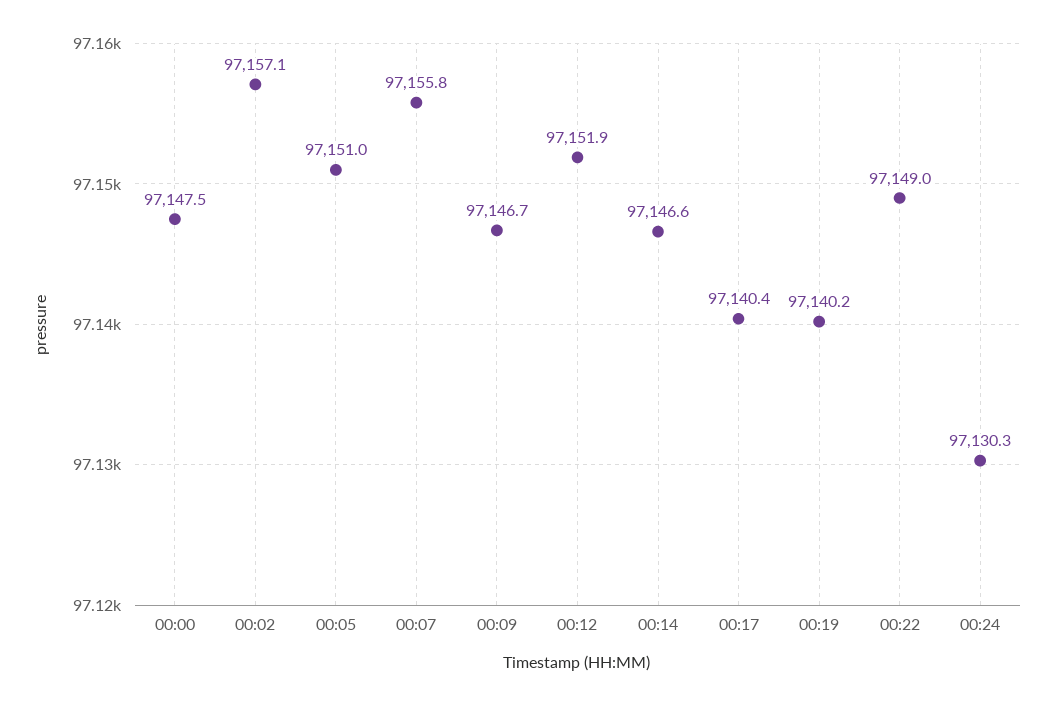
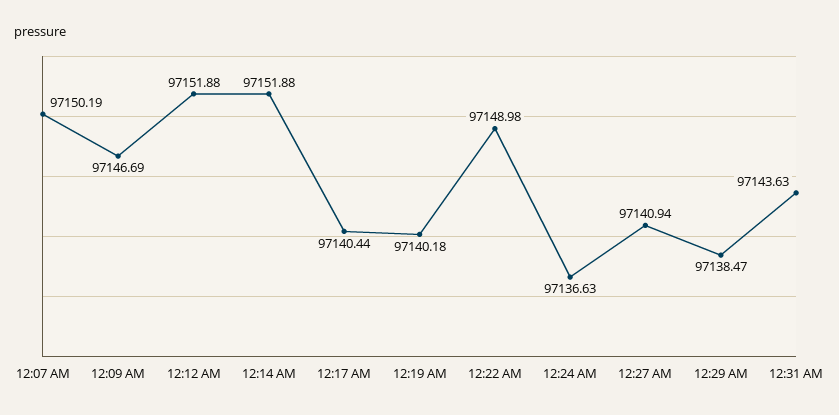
00:00: 97147.5 -> none
00:02: 97157.1 -> none
00:05: 97151 -> none
00:07: 97155.8 -> 97150.19
00:14: 97146.6 -> 97151.88
00:24: 97130.3 -> 97136.63
12:27 AM: none -> 97140.94
12:29 AM: none -> 97138.47
12:31 AM: none -> 97143.63

